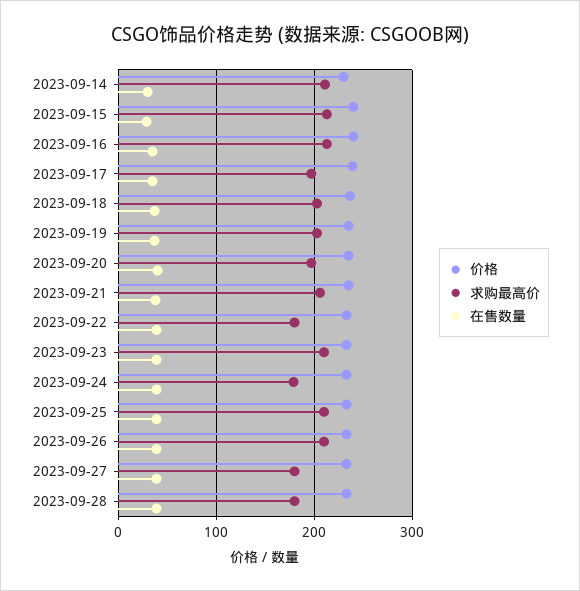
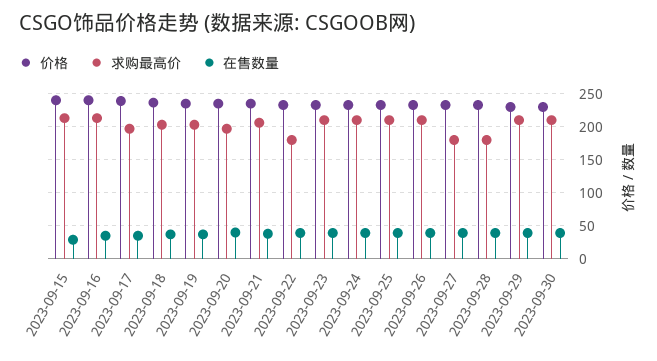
价格, 2023-09-14: 230 -> none
求购最高价, 2023-09-14: 210 -> none
在售数量, 2023-09-14: 30 -> none
求购最高价, 2023-09-24: 180 -> 210
价格, 2023-09-29: none -> 230
求购最高价, 2023-09-29: none -> 210
在售数量, 2023-09-29: none -> 40
价格, 2023-09-30: none -> 230
求购最高价, 2023-09-30: none -> 210
在售数量, 2023-09-30: none -> 40

